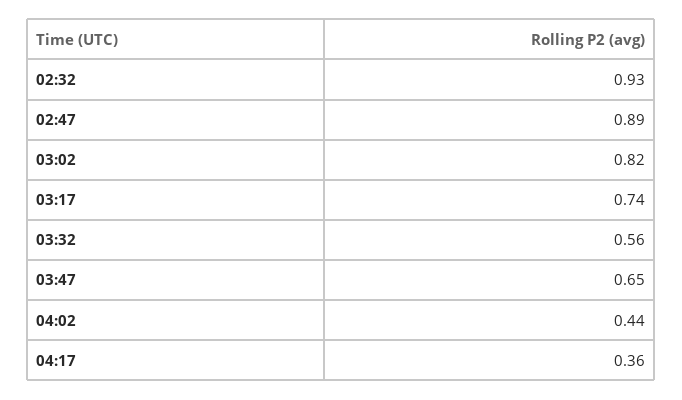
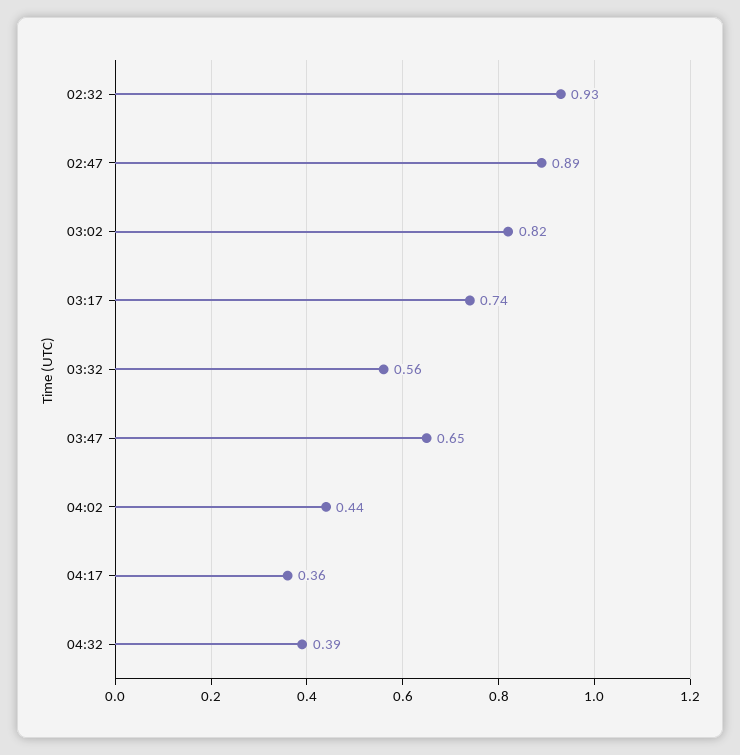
04:32: none -> 0.39

